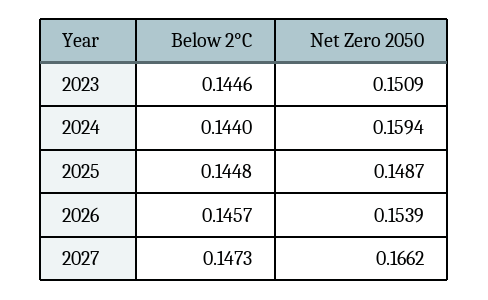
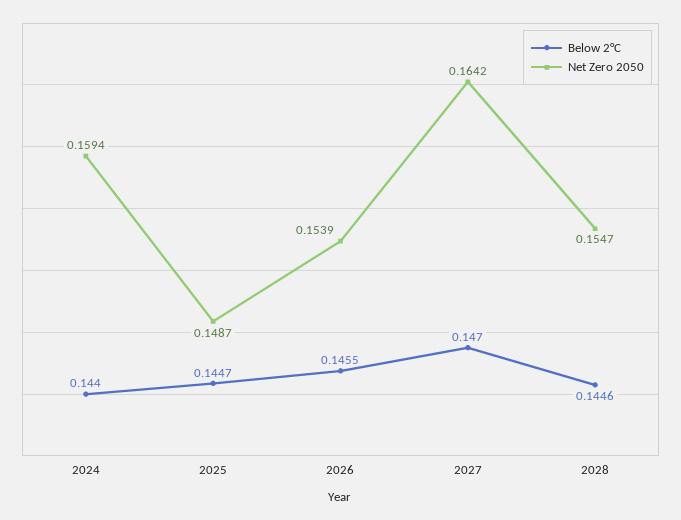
Below 2°C, 2023: 0.1446 -> none
Net Zero 2050, 2023: 0.1509 -> none
Below 2°C, 2025: 0.1448 -> 0.1447
Below 2°C, 2026: 0.1457 -> 0.1455
Below 2°C, 2027: 0.1473 -> 0.147
Net Zero 2050, 2027: 0.1662 -> 0.1642
Below 2°C, 2028: none -> 0.1446
Net Zero 2050, 2028: none -> 0.1547

